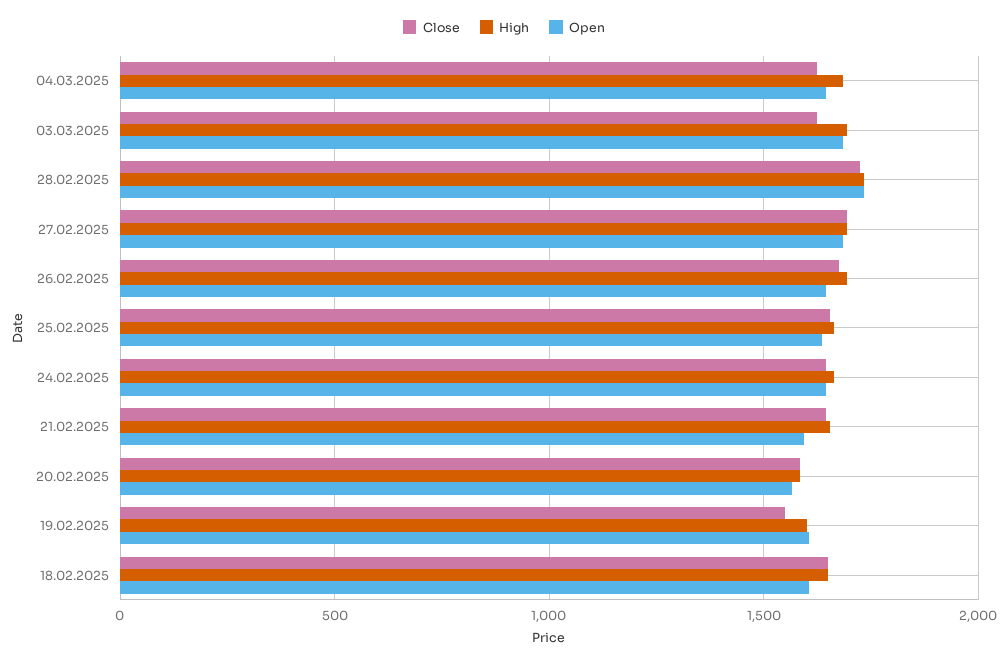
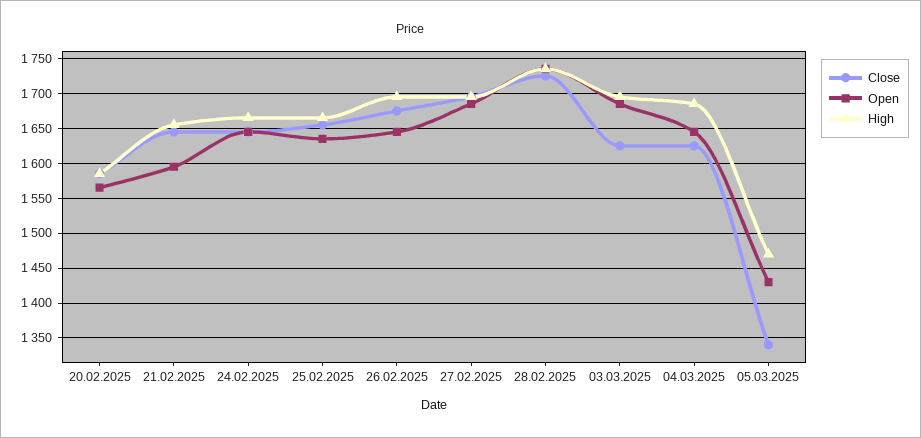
Close, 19.02.2025: 1550 -> none
High, 19.02.2025: 1600 -> none
Open, 19.02.2025: 1600 -> none
Close, 18.02.2025: 1650 -> none
High, 18.02.2025: 1650 -> none
Open, 18.02.2025: 1600 -> none
Close, 05.03.2025: none -> 1340
Open, 05.03.2025: none -> 1430
High, 05.03.2025: none -> 1470

